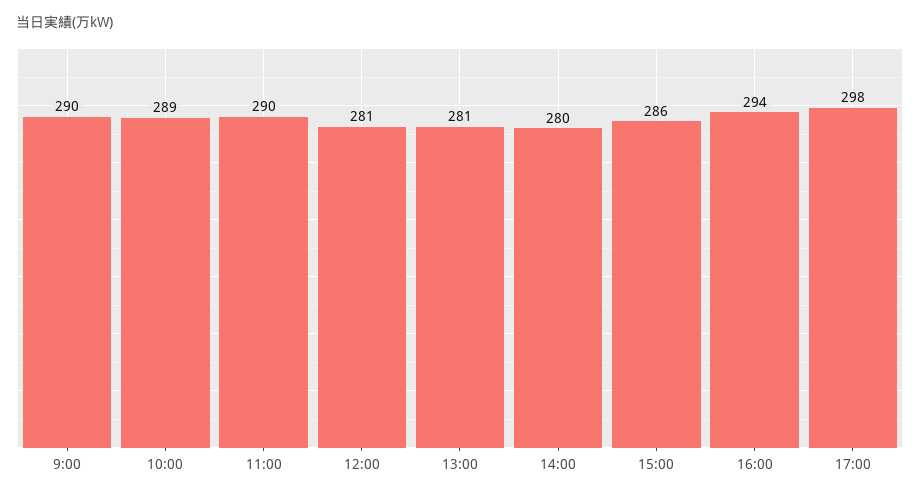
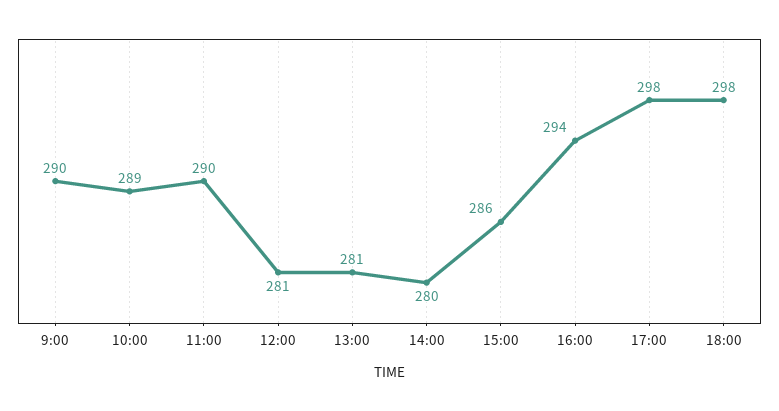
18:00: none -> 298

